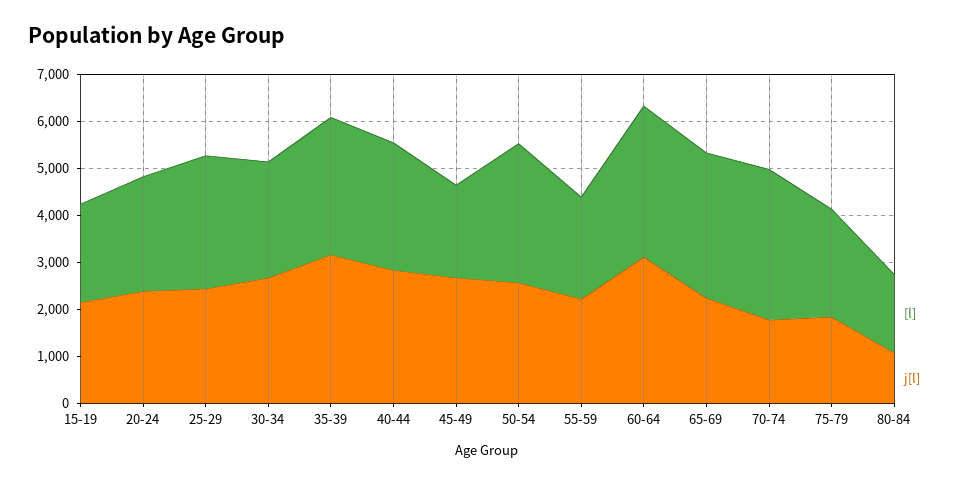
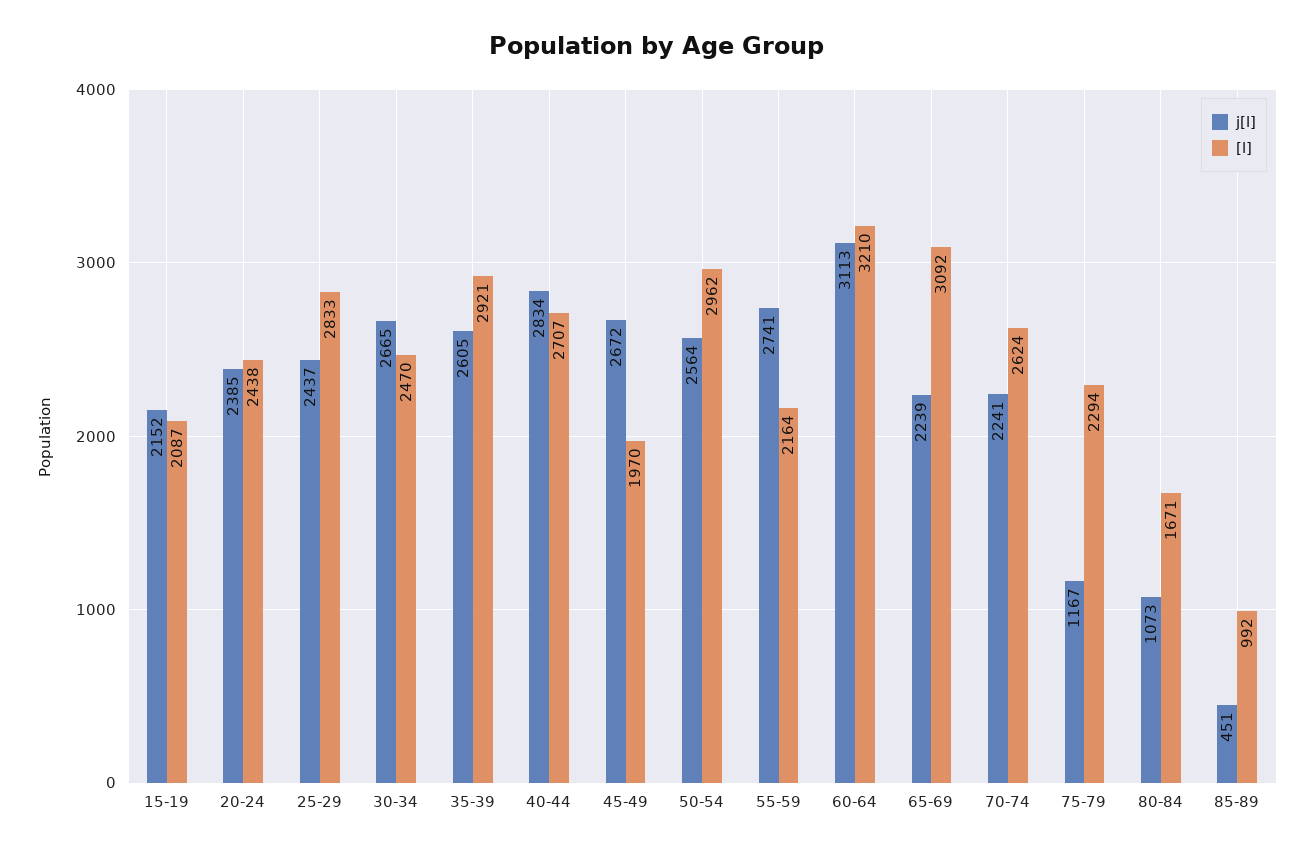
j[l], 35-39: 3200 -> 2605
j[l], 55-59: 2200 -> 2741
[l], 70-74: 3200 -> 2624
j[l], 70-74: 1800 -> 2241
j[l], 75-79: 1800 -> 1167
j[l], 85-89: none -> 451
[l], 85-89: none -> 992

